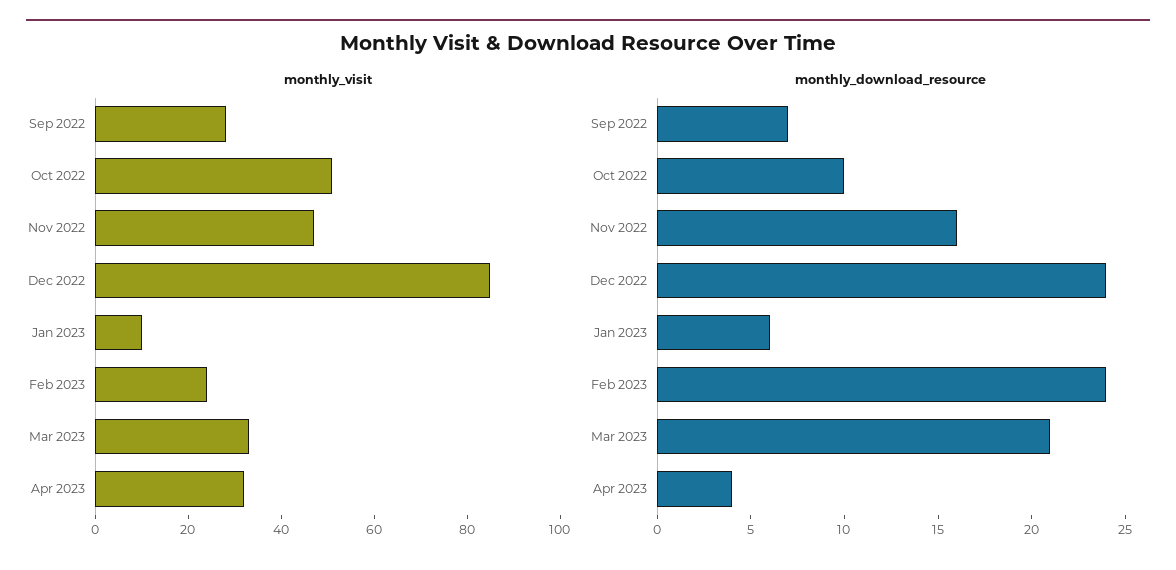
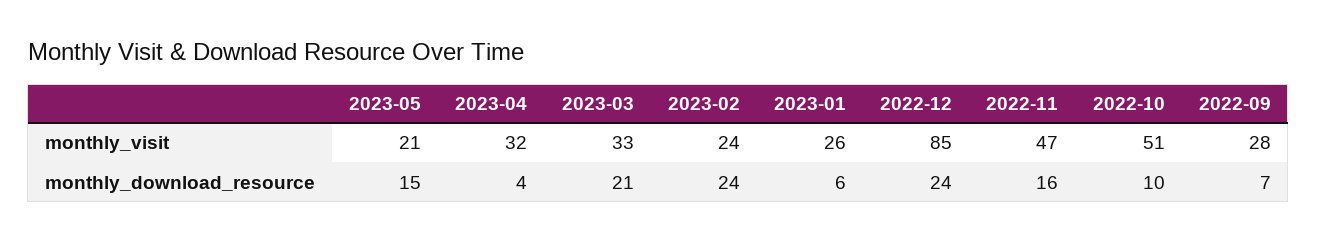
monthly_visit, Jan 2023: 10 -> 26
monthly_visit, 2023-05: none -> 21
monthly_download_resource, 2023-05: none -> 15

